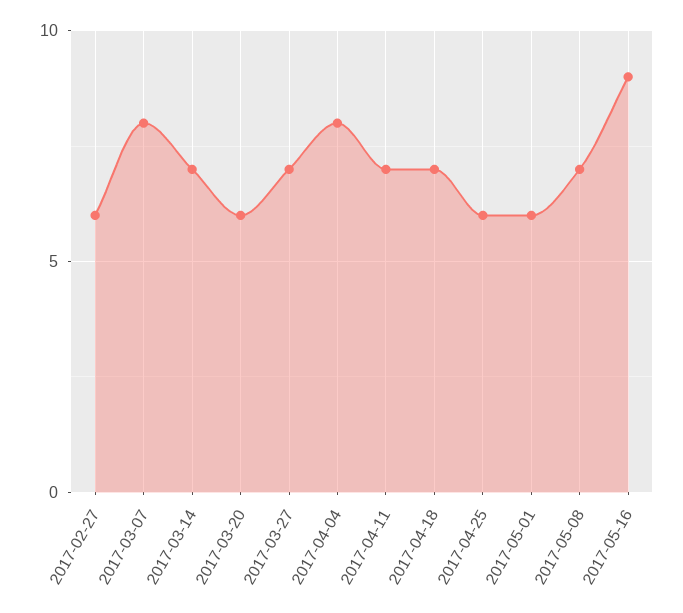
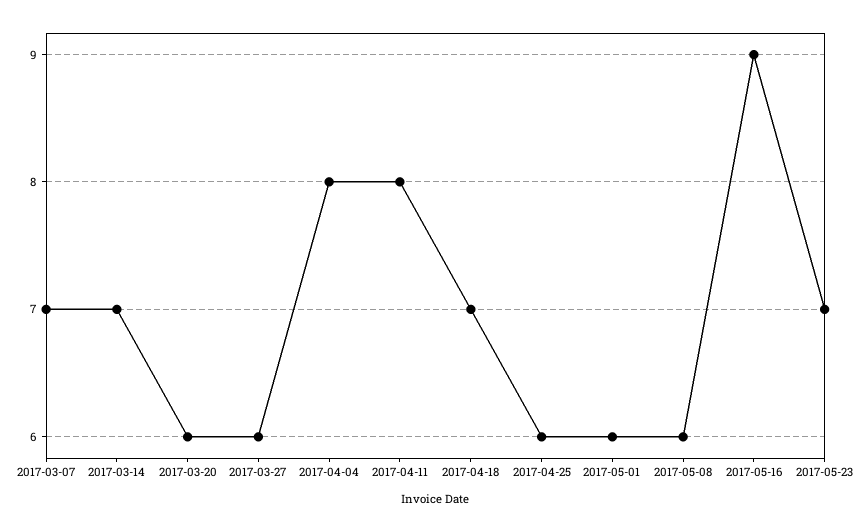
2017-02-27: 6 -> none
2017-03-07: 8 -> 7
2017-03-27: 7 -> 6
2017-04-11: 7 -> 8
2017-05-08: 7 -> 6
2017-05-23: none -> 7

